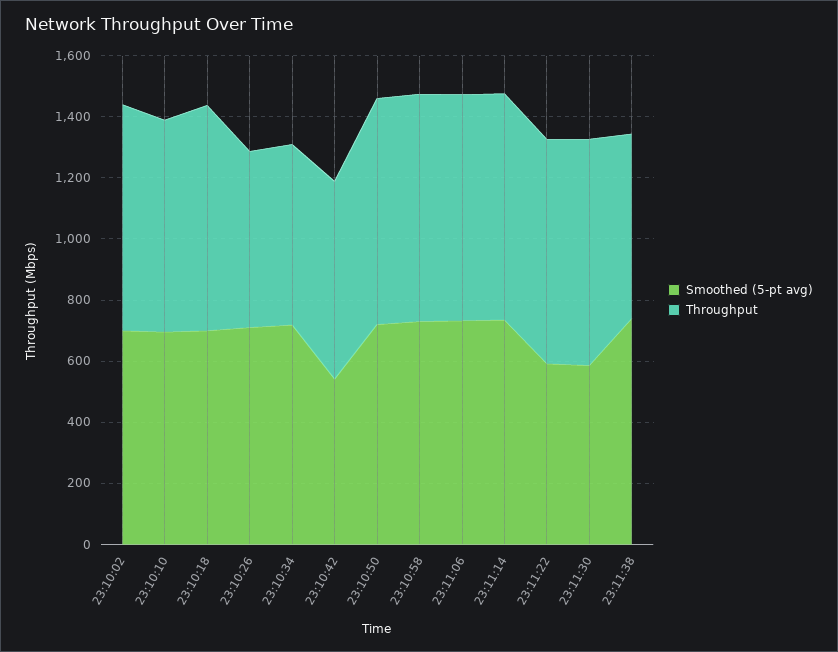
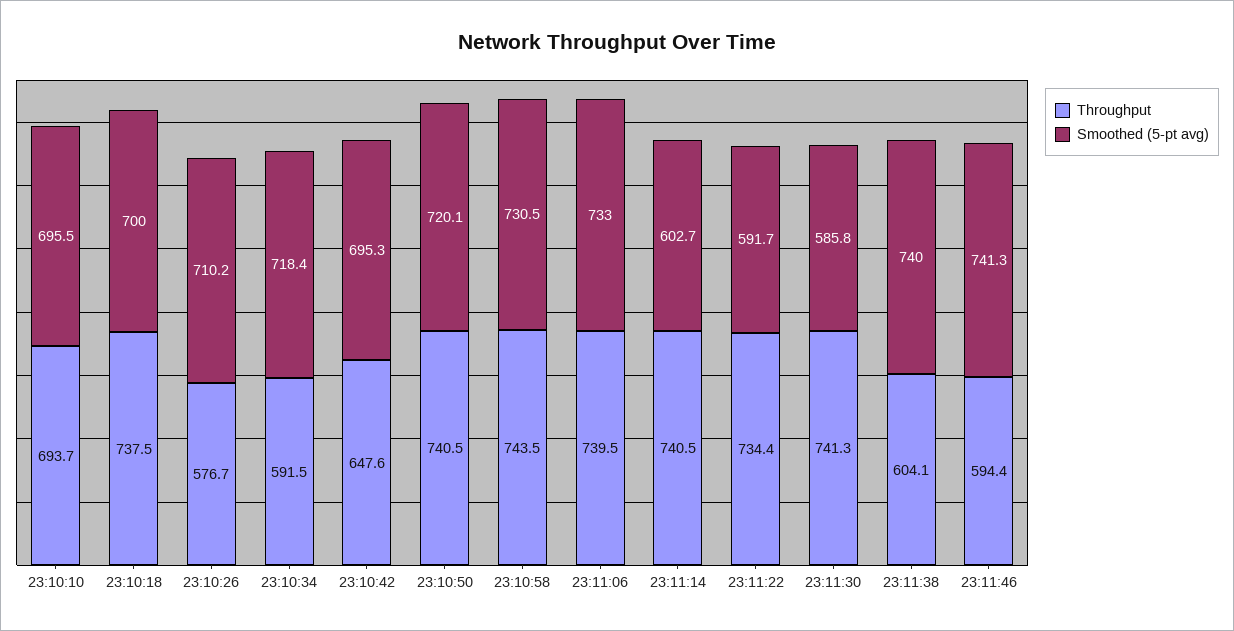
Smoothed (5-pt avg), 23:10:02: 700 -> none
Throughput, 23:10:02: 750 -> none
Smoothed (5-pt avg), 23:10:42: 550 -> 695.3
Smoothed (5-pt avg), 23:11:14: 750 -> 602.7
Throughput, 23:11:46: none -> 594.4
Smoothed (5-pt avg), 23:11:46: none -> 741.3

